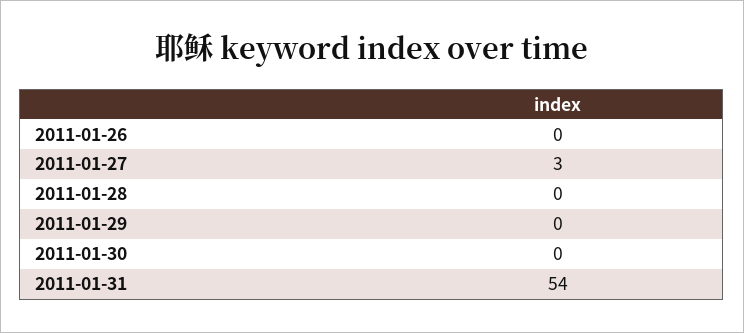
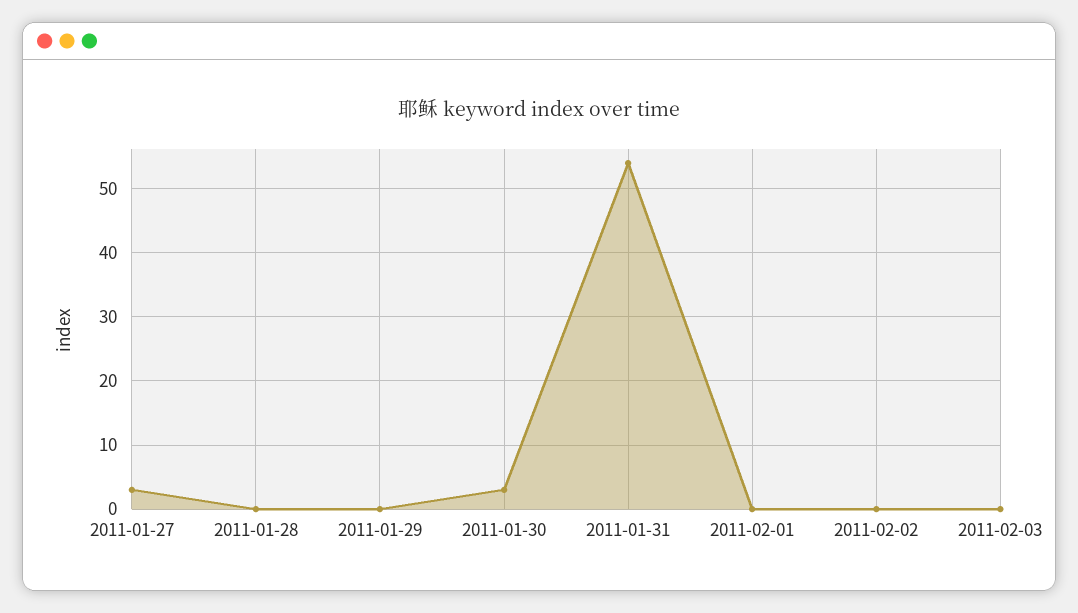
2011-01-26: 0 -> none
2011-01-30: 0 -> 3
2011-02-01: none -> 0
2011-02-02: none -> 0
2011-02-03: none -> 0

